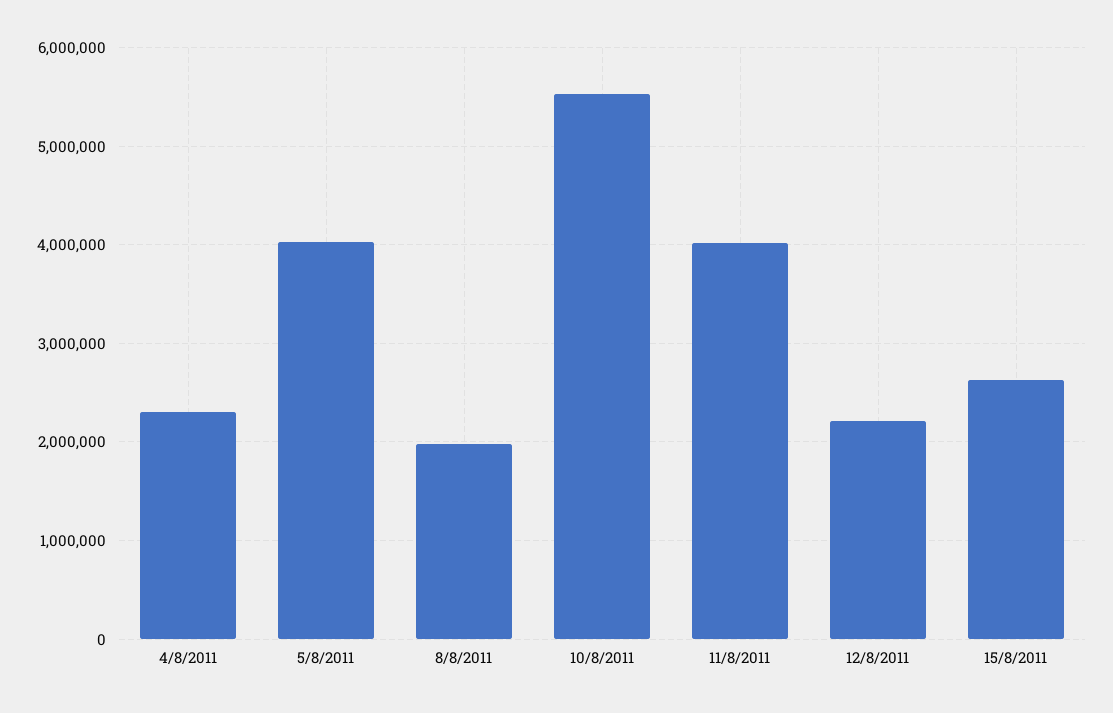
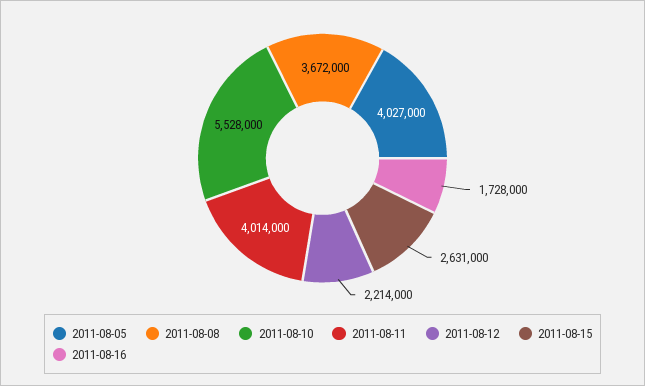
4/8/2011: 2300000 -> none
8/8/2011: 2000000 -> 3672000
2011-08-16: none -> 1728000

